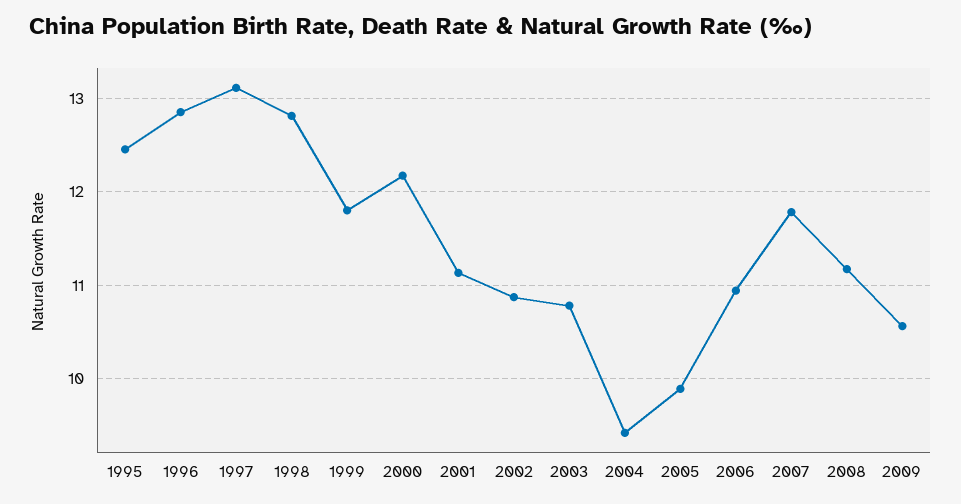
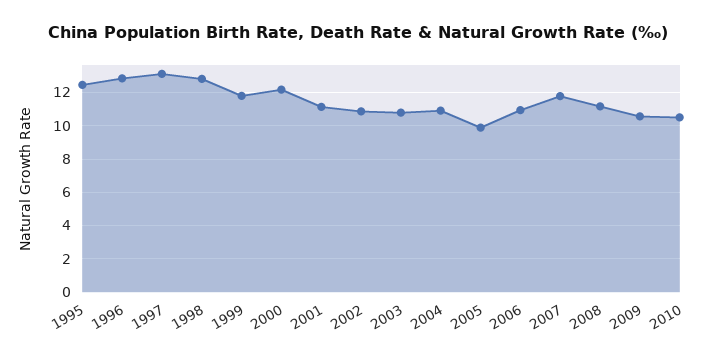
2004: 9.4 -> 11
2010: none -> 10.5

